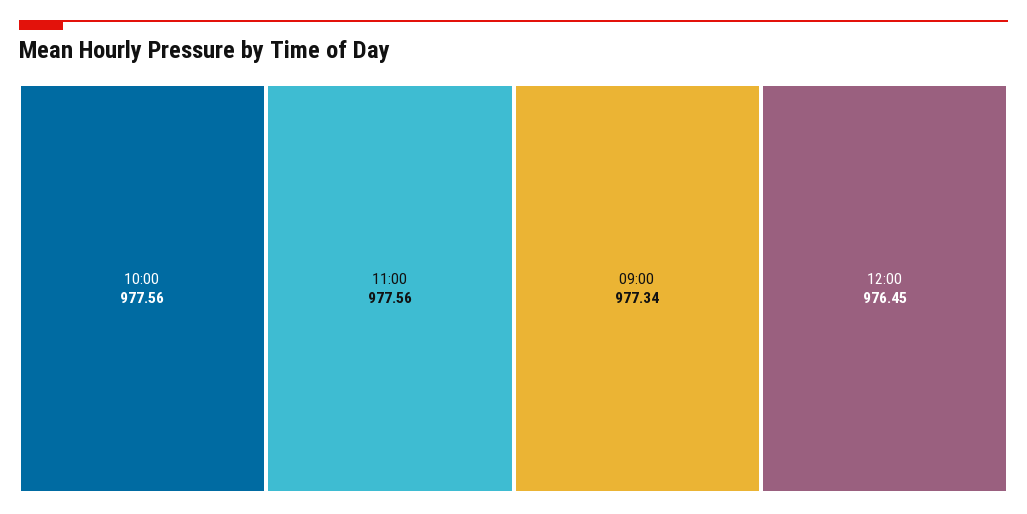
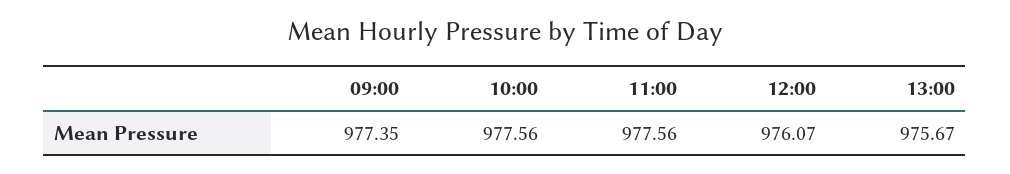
09:00: 977.34 -> 977.35
12:00: 976.45 -> 976.07
13:00: none -> 975.67

